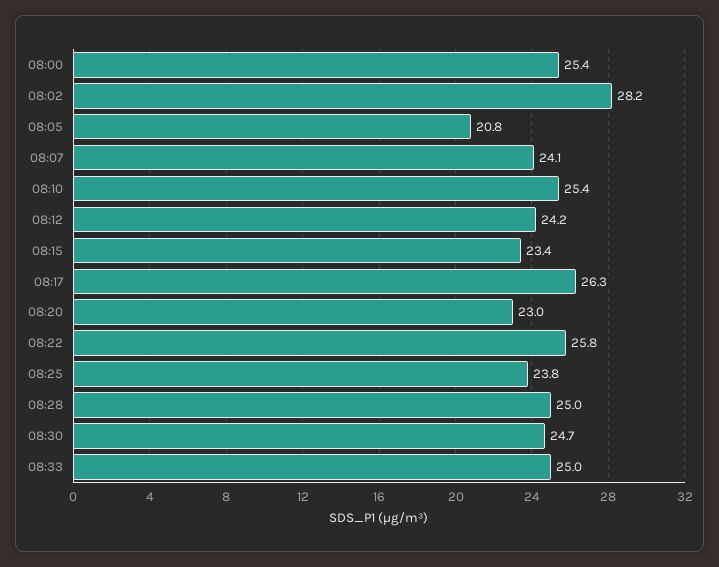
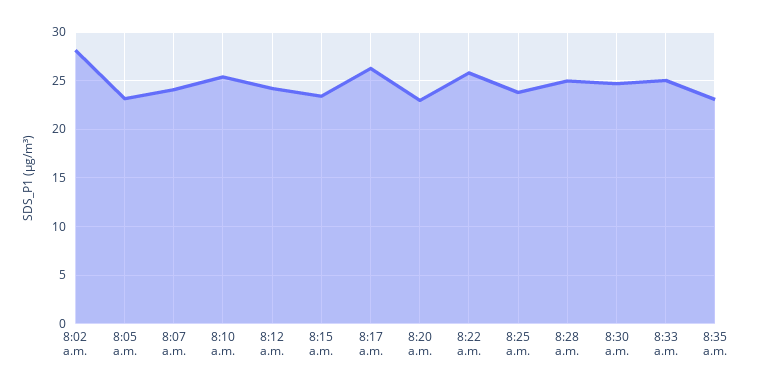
08:00: 25.4 -> none
08:05: 20.8 -> 23
8:35 a.m.: none -> 23

